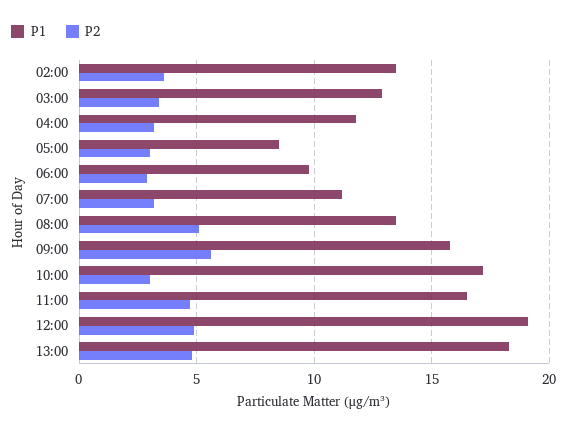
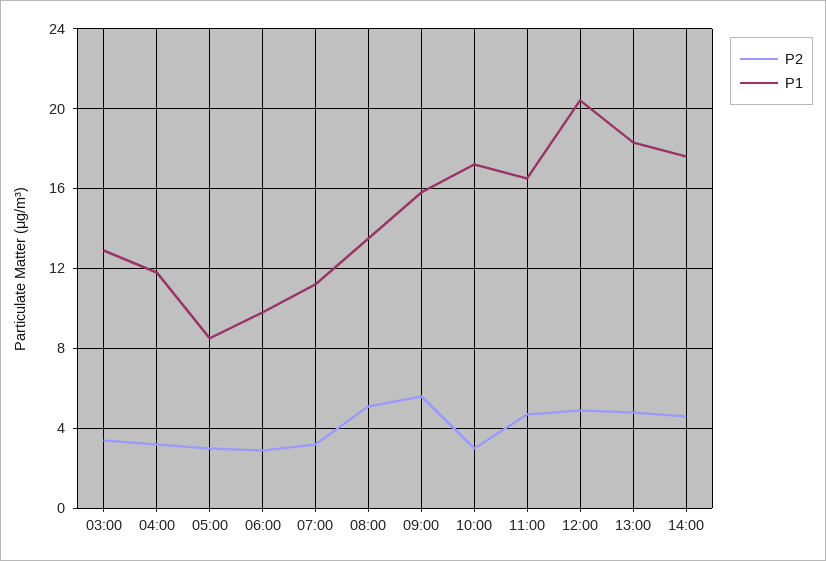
P1, 02:00: 13.5 -> none
P2, 02:00: 3.5 -> none
P1, 12:00: 19 -> 20.5
P2, 14:00: none -> 4.5
P1, 14:00: none -> 17.5

